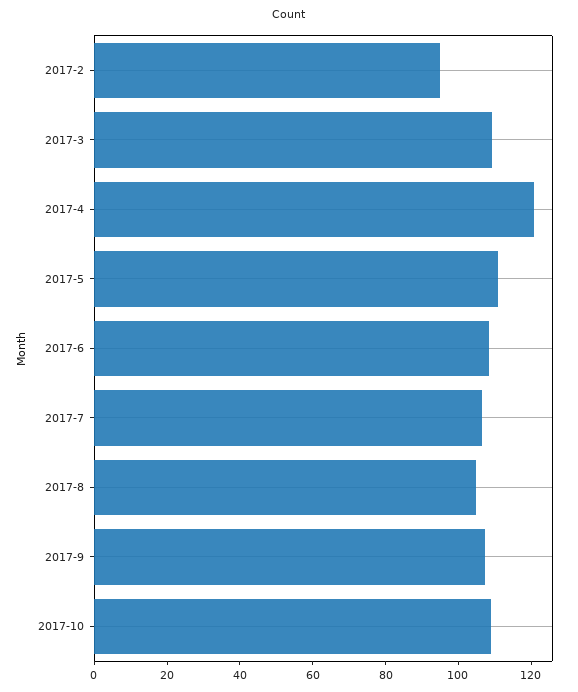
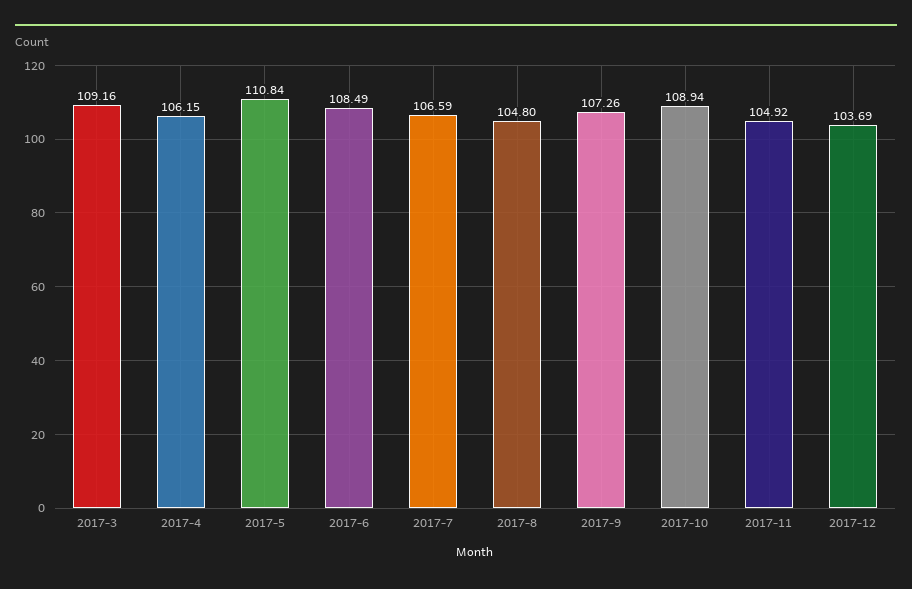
2017-2: 95 -> none
2017-4: 120 -> 106.15
2017-11: none -> 104.92
2017-12: none -> 103.69

